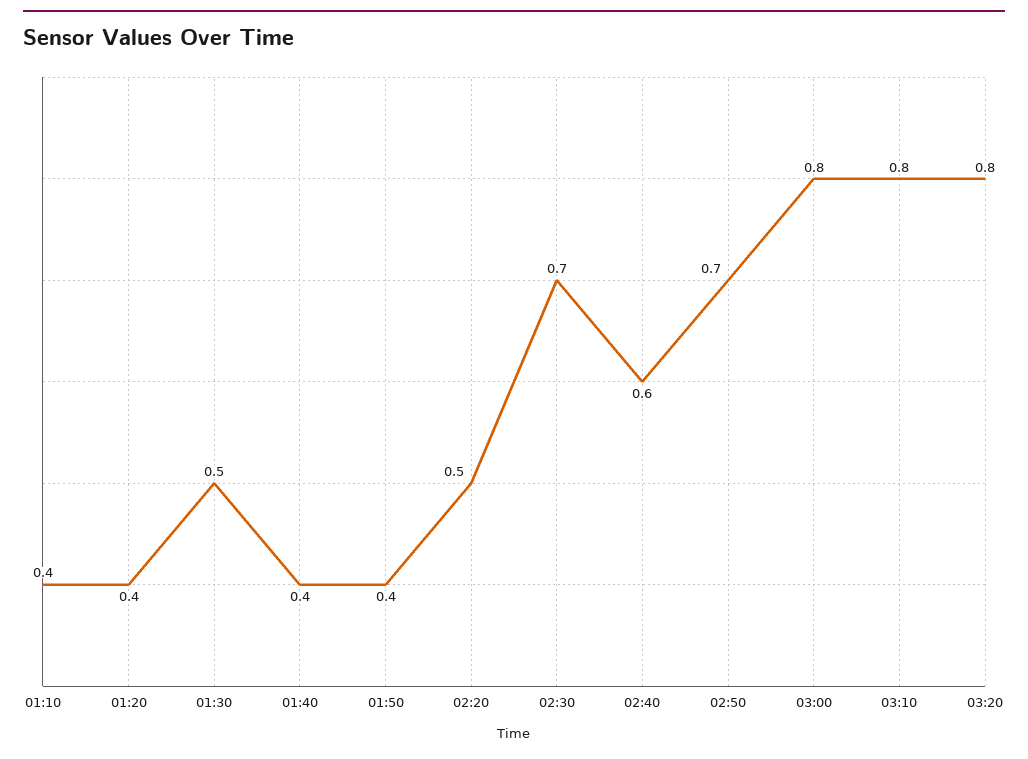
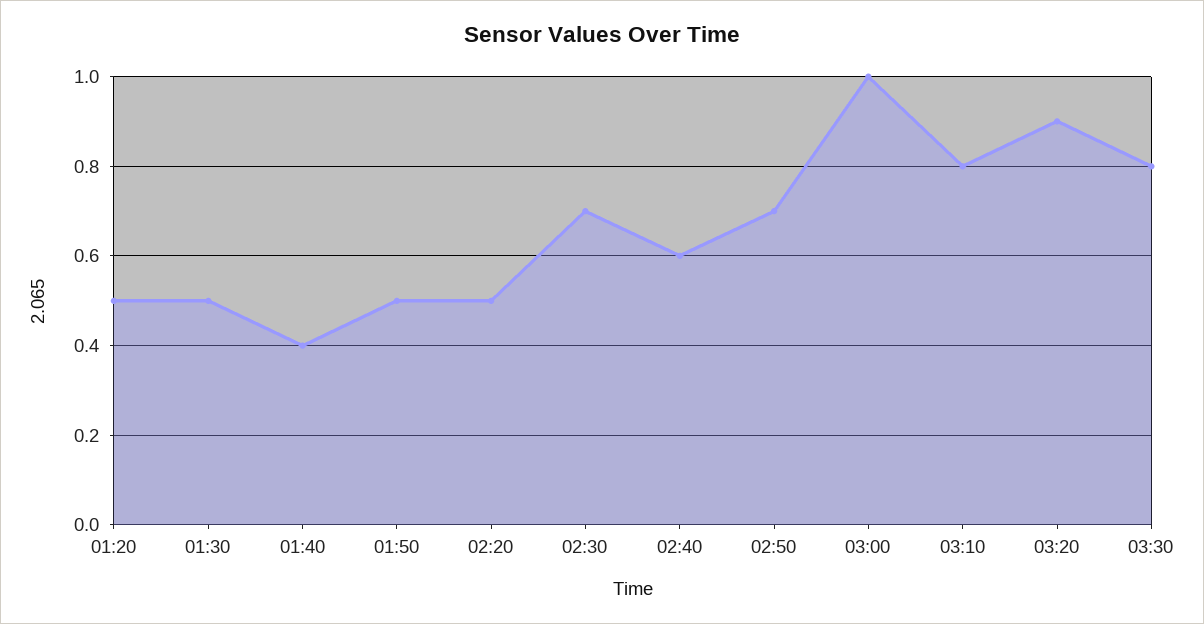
01:10: 0.4 -> none
01:20: 0.4 -> 0.5
01:50: 0.4 -> 0.5
03:00: 0.8 -> 1
03:20: 0.8 -> 0.9
03:30: none -> 0.8

